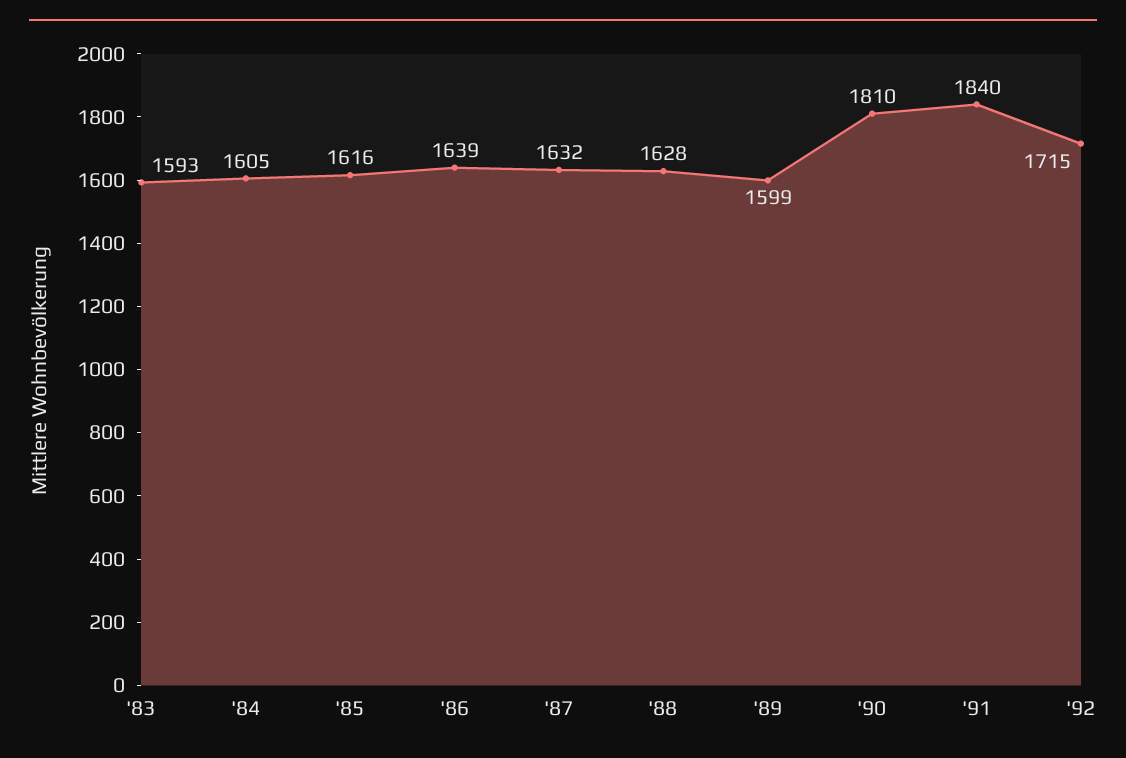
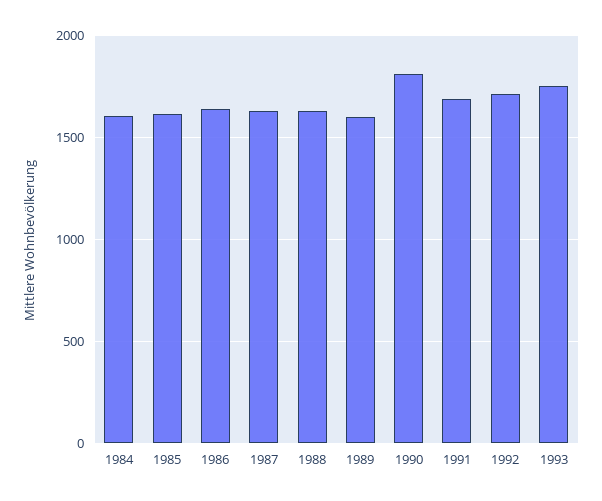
'83: 1593 -> none
'91: 1840 -> 1700
1993: none -> 1750

